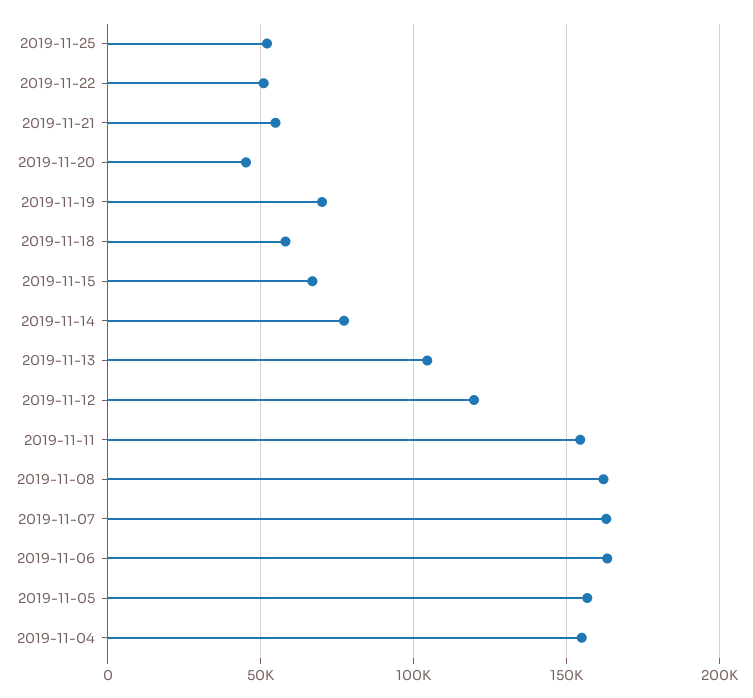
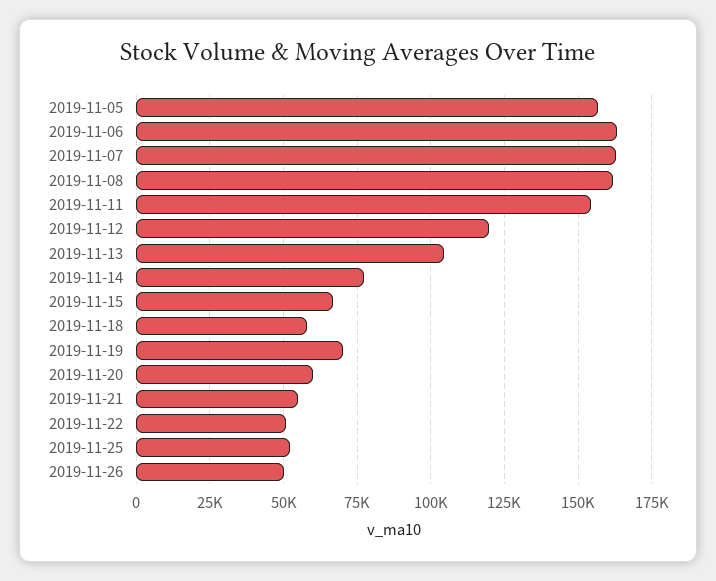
2019-11-20: 45000 -> 60000
2019-11-04: 155000 -> none
2019-11-26: none -> 50000

